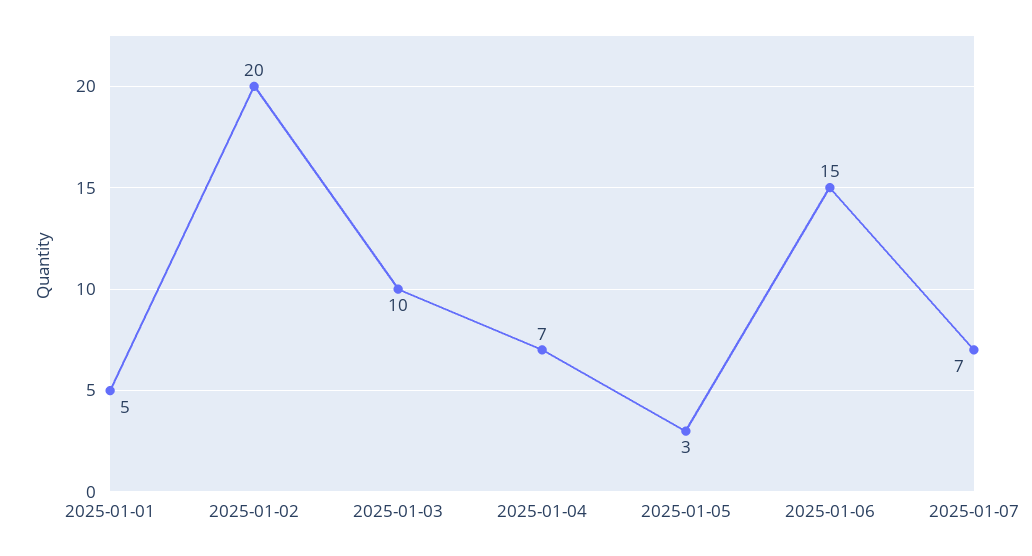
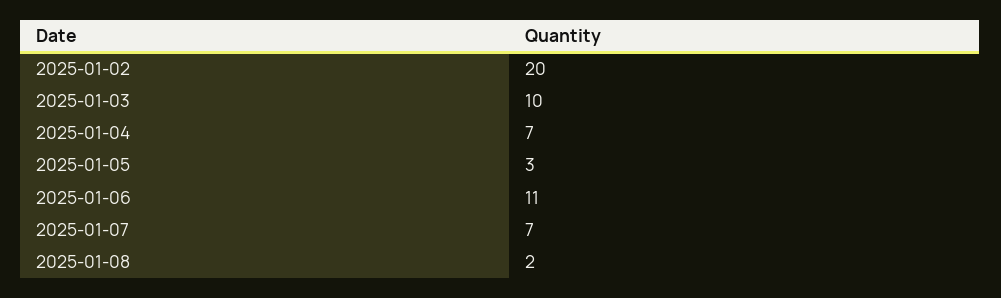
2025-01-01: 5 -> none
2025-01-06: 15 -> 11
2025-01-08: none -> 2

